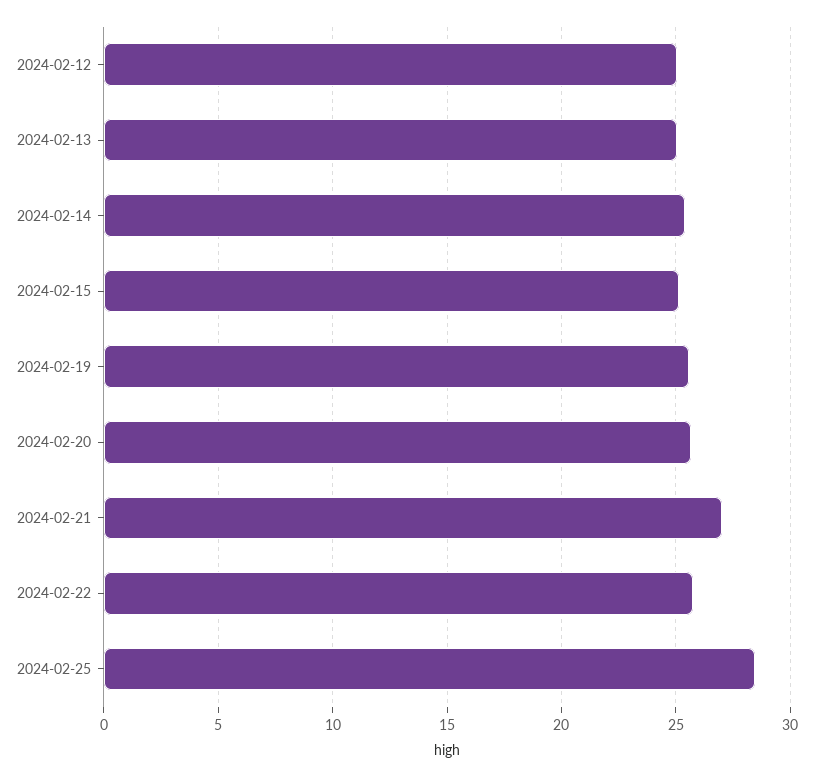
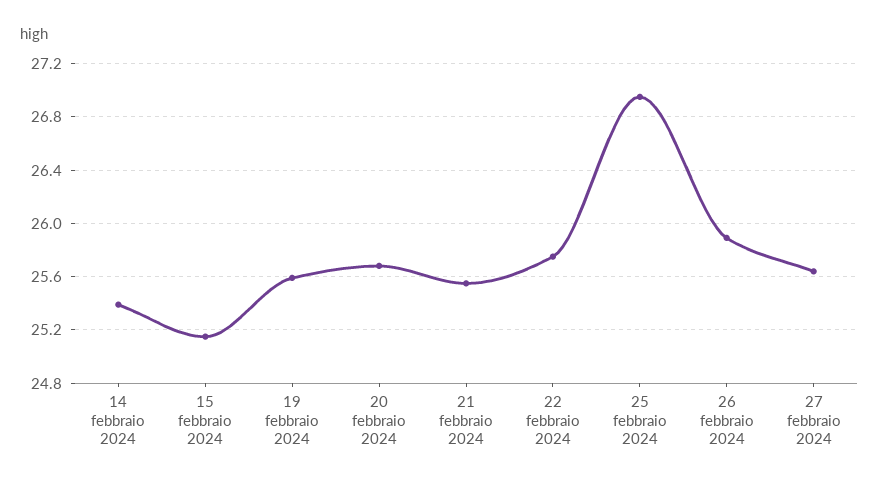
2024-02-12: 25 -> none
2024-02-13: 25 -> none
2024-02-21: 27 -> 25.55
2024-02-25: 28.5 -> 26.95
26 febbraio 2024: none -> 25.9
27 febbraio 2024: none -> 25.65

